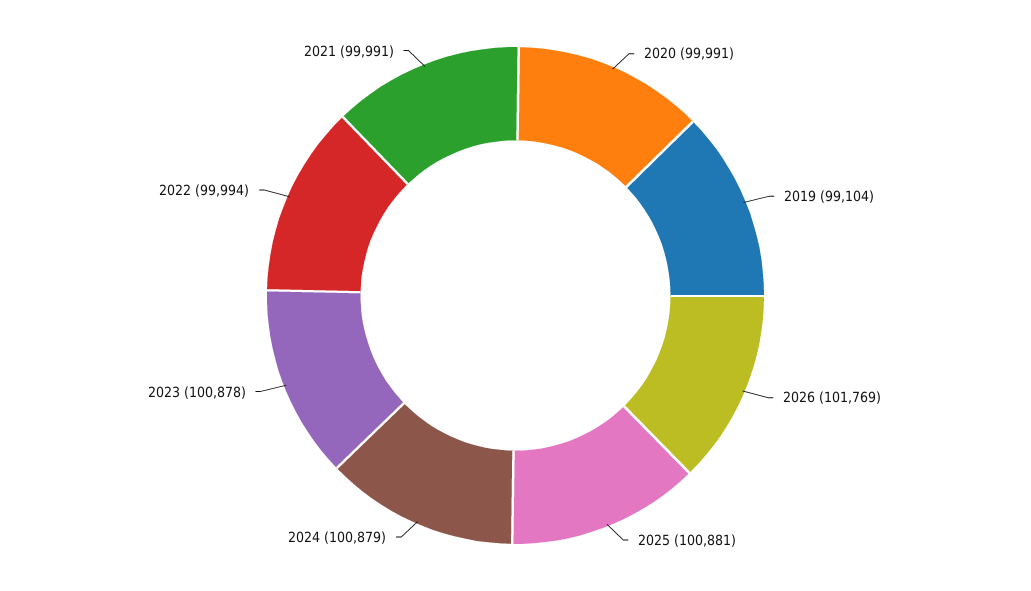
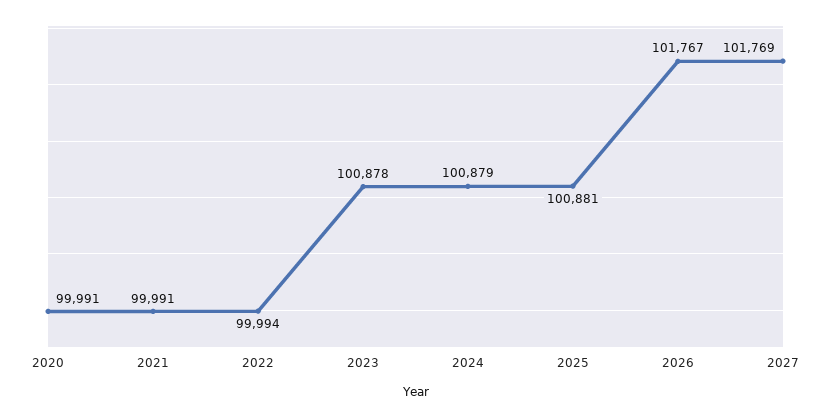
2019: 99104 -> none
2026: 101769 -> 101767
2027: none -> 101769

